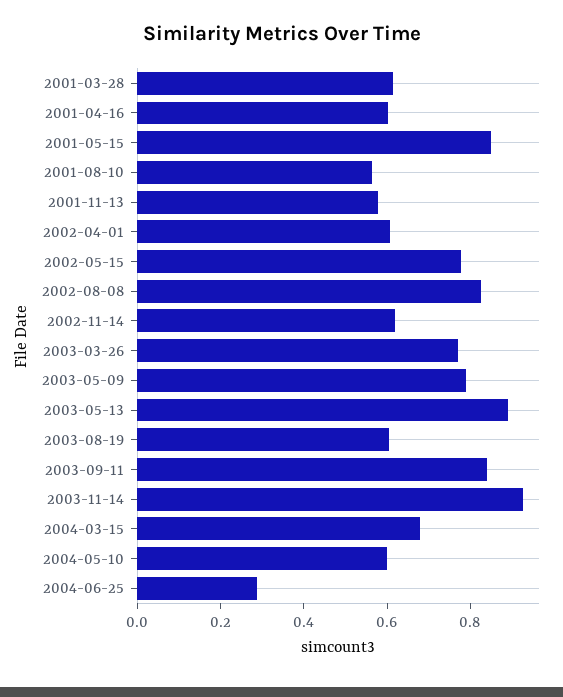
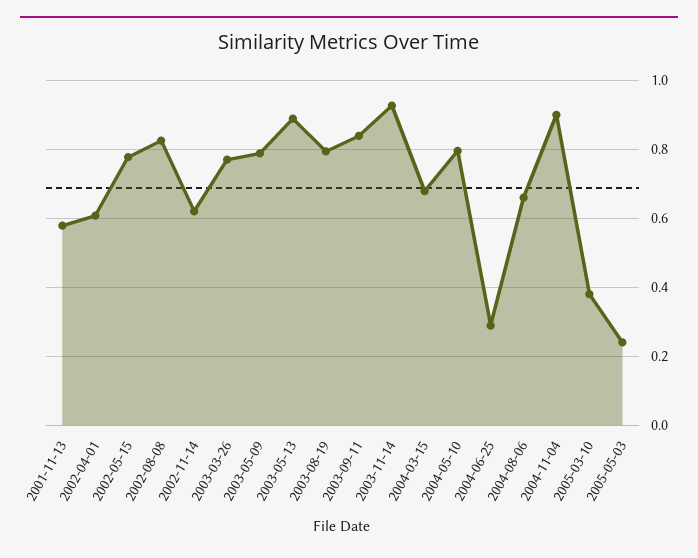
2001-03-28: 0.6 -> none
2001-04-16: 0.6 -> none
2001-05-15: 0.85 -> none
2001-08-10: 0.55 -> none
2003-08-19: 0.6 -> 0.8
2004-05-10: 0.6 -> 0.8
2004-08-06: none -> 0.66
2004-11-04: none -> 0.9
2005-03-10: none -> 0.38
2005-05-03: none -> 0.24

